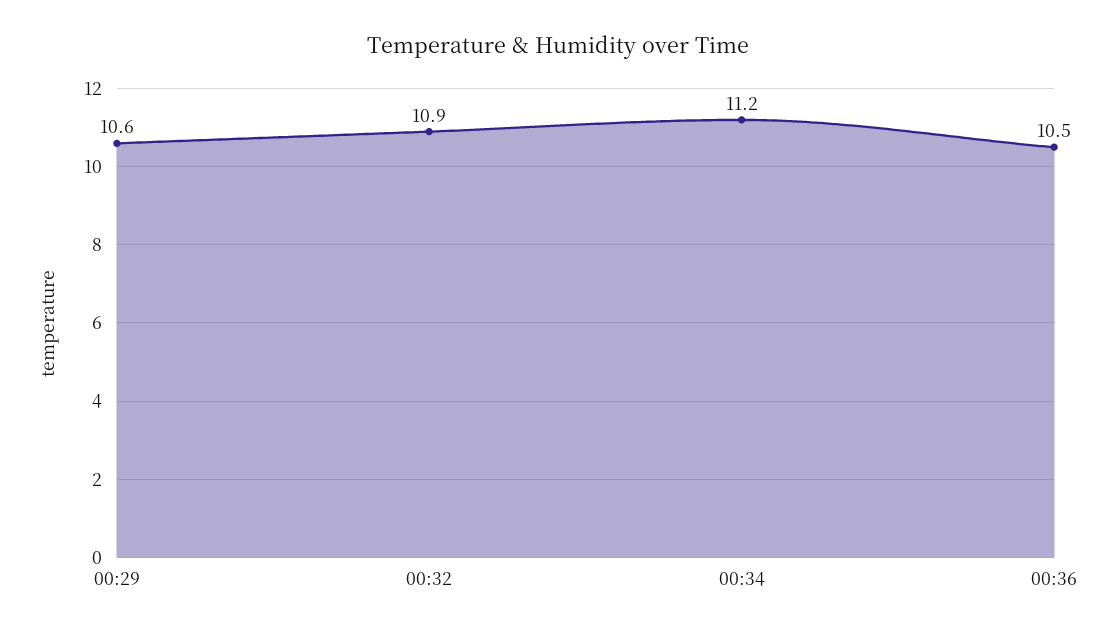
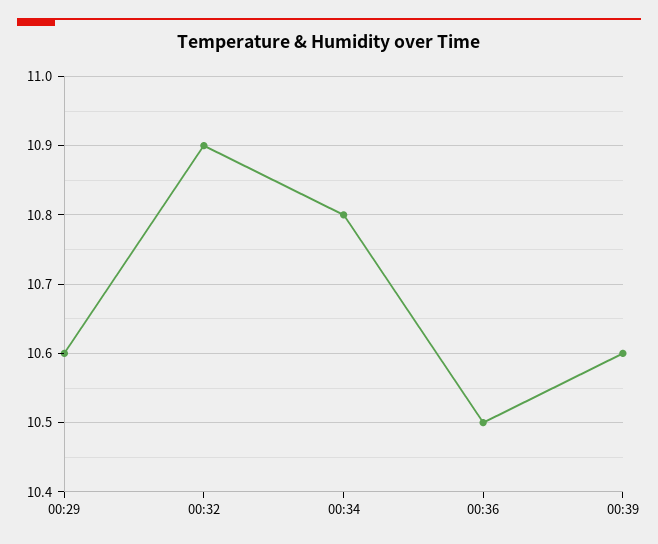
00:34: 11.2 -> 10.8
00:39: none -> 10.6

